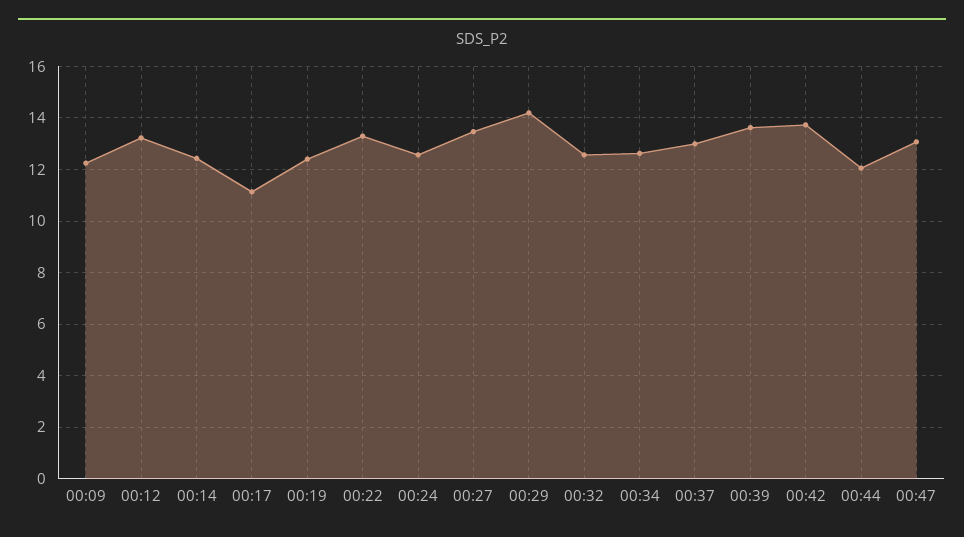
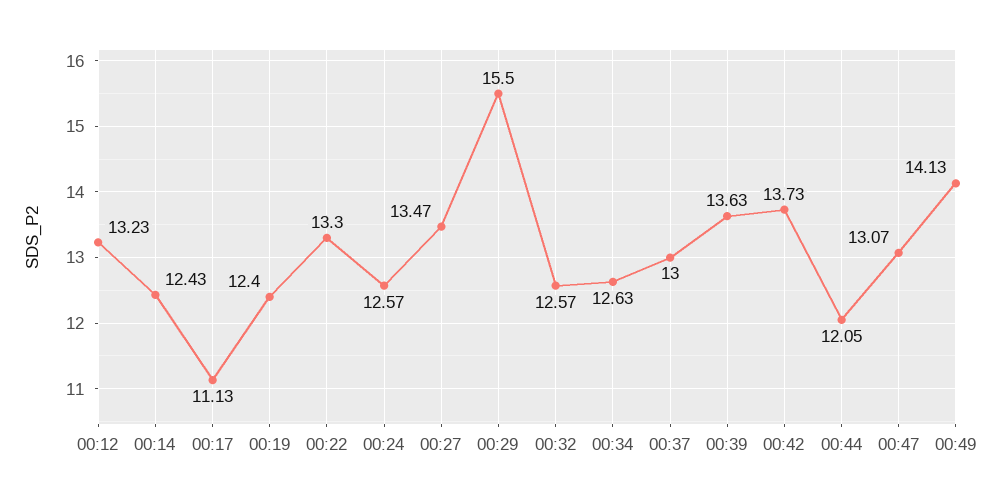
00:09: 12.25 -> none
00:29: 14.25 -> 15.5
00:49: none -> 14.13

